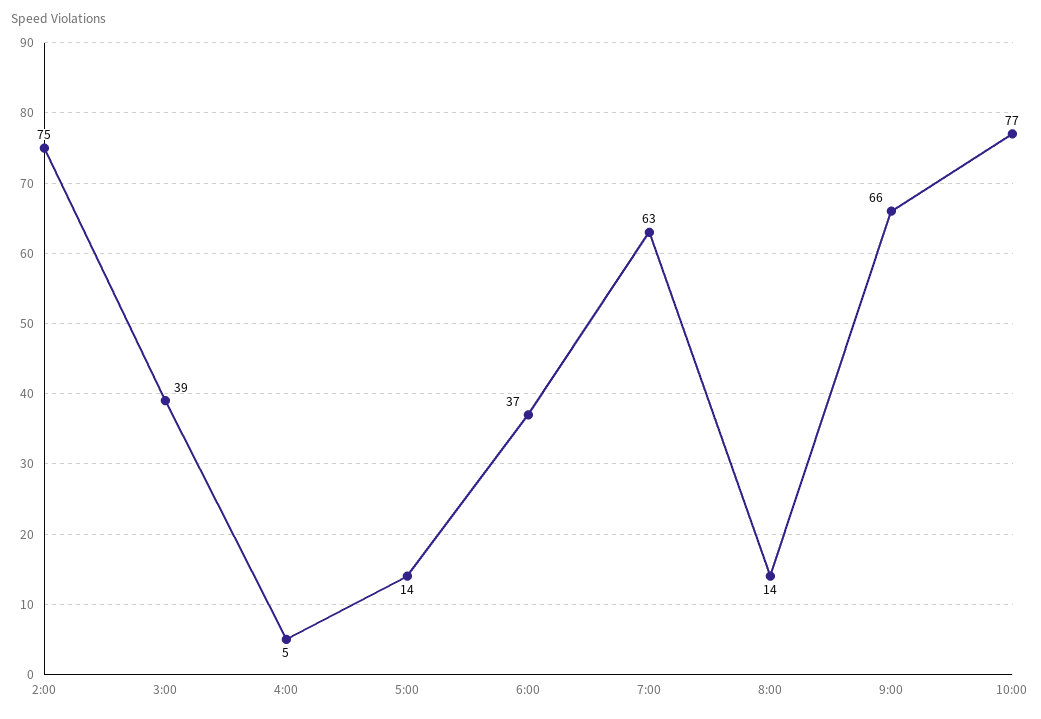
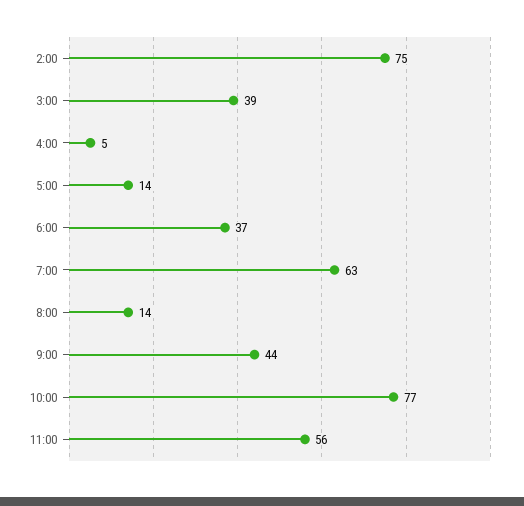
9:00: 66 -> 44
11:00: none -> 56

